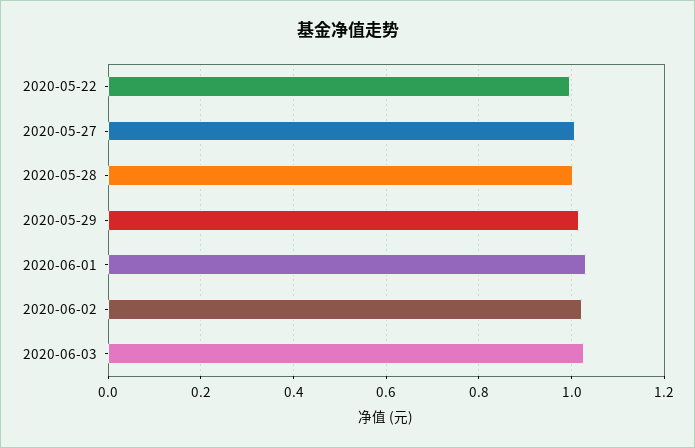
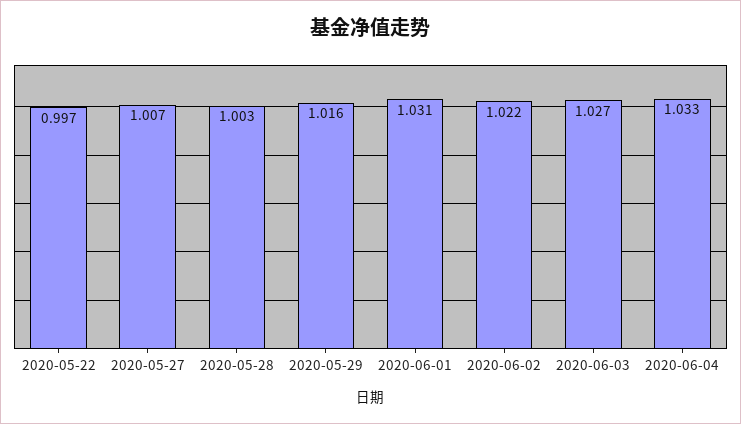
2020-06-04: none -> 1.033

